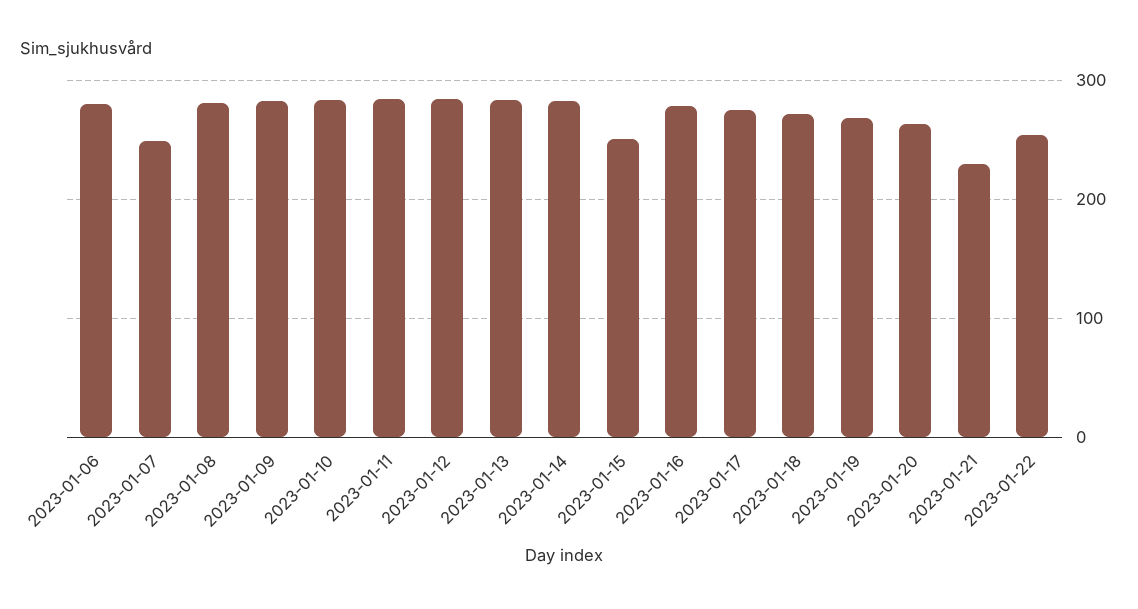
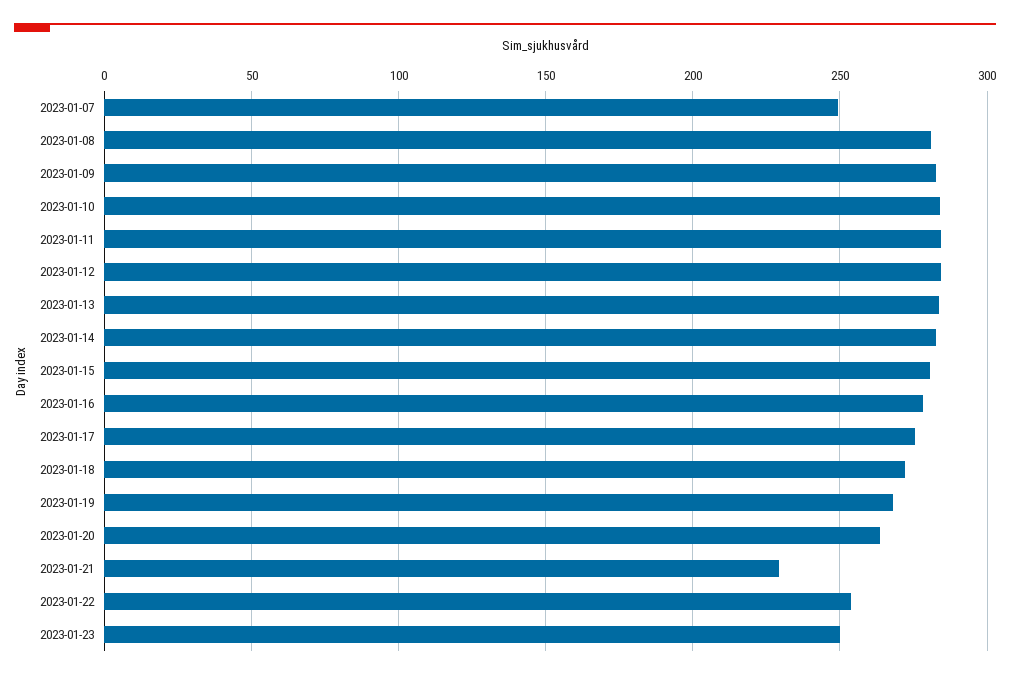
2023-01-06: 280 -> none
2023-01-15: 250 -> 280
2023-01-23: none -> 250

